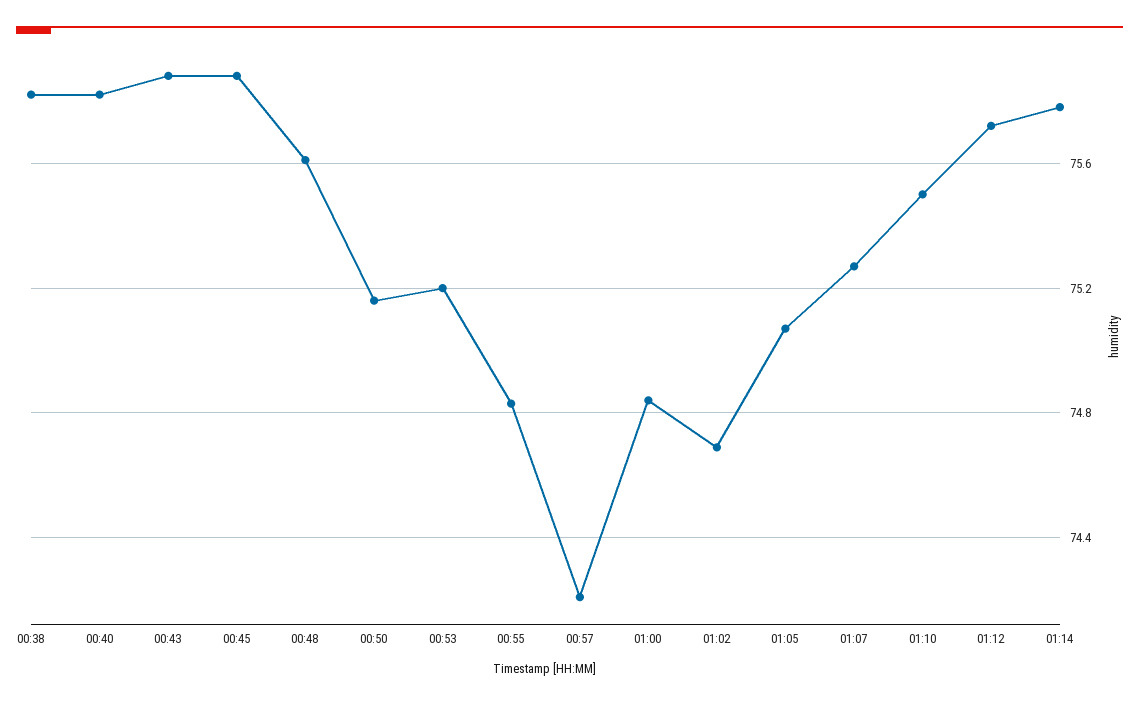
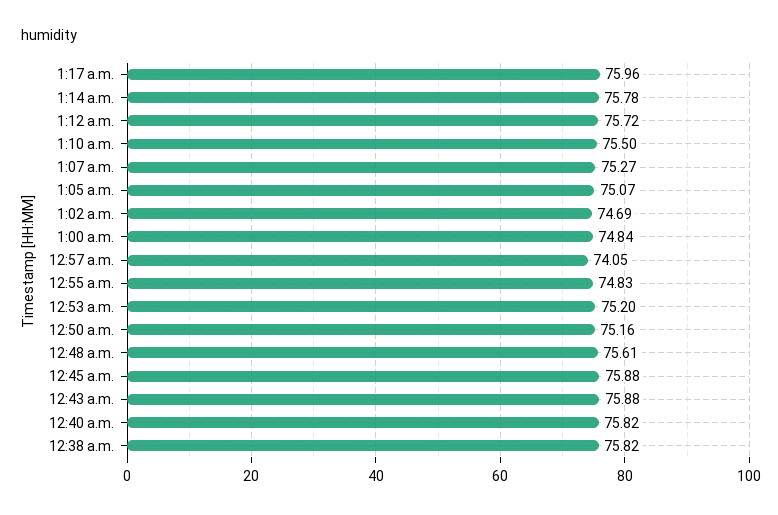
00:57: 74.2 -> 74.05
1:17 a.m.: none -> 75.96

